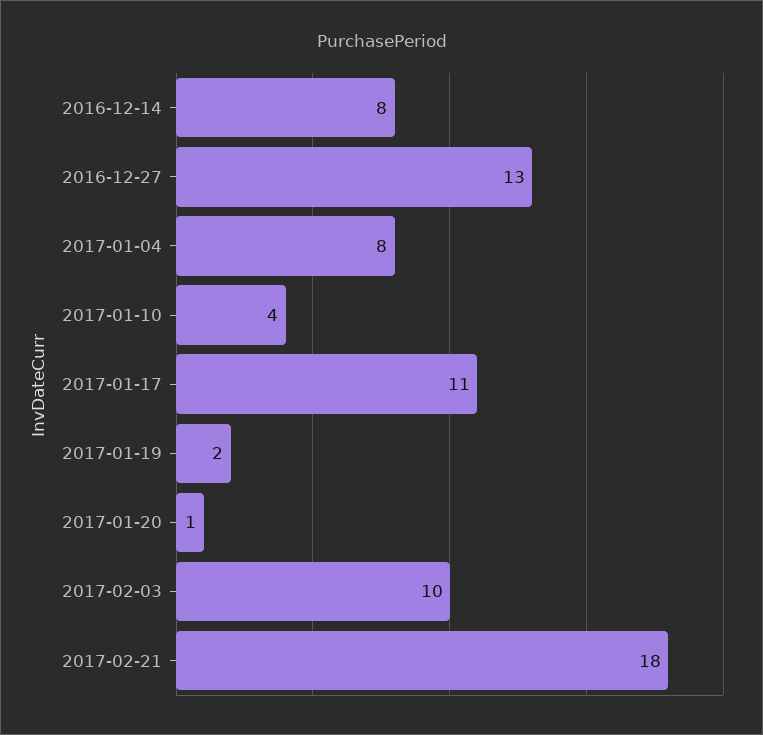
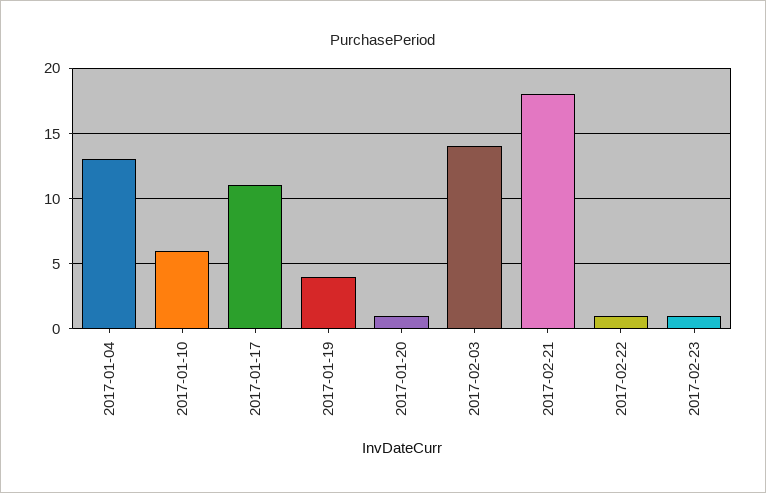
2016-12-14: 8 -> none
2016-12-27: 13 -> none
2017-01-04: 8 -> 13
2017-01-10: 4 -> 6
2017-01-19: 2 -> 4
2017-02-03: 10 -> 14
2017-02-22: none -> 1
2017-02-23: none -> 1

